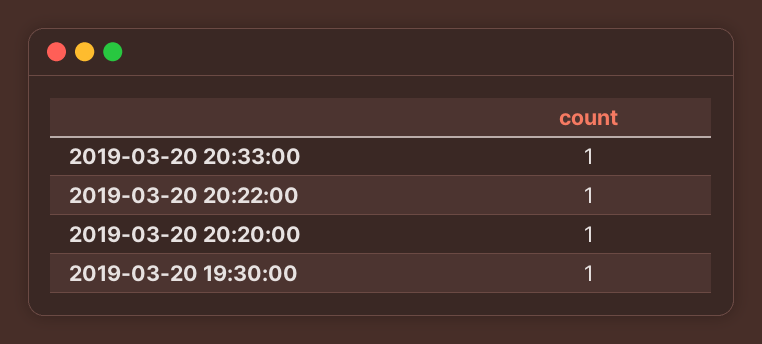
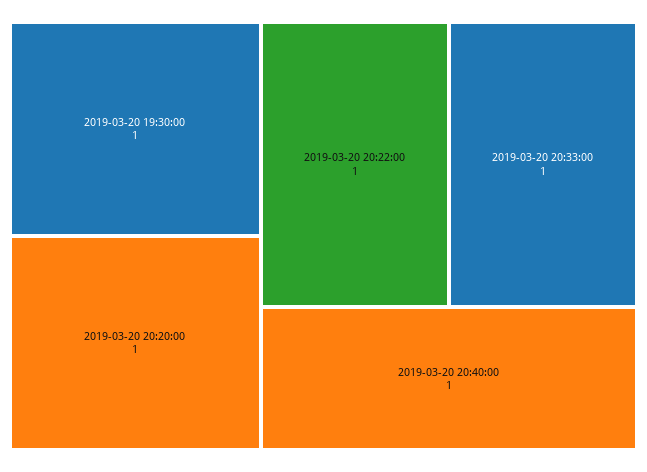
2019-03-20 20:40:00: none -> 1

